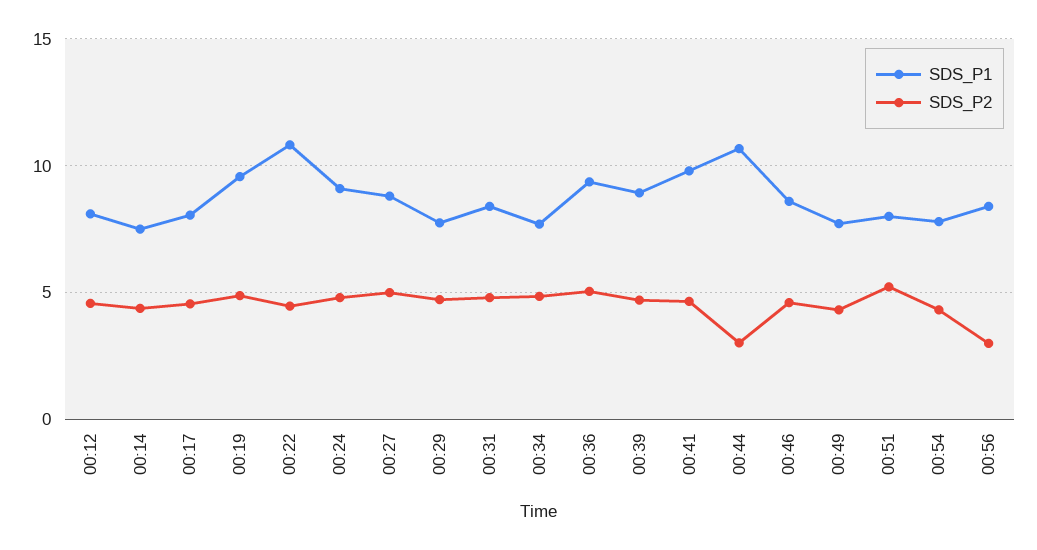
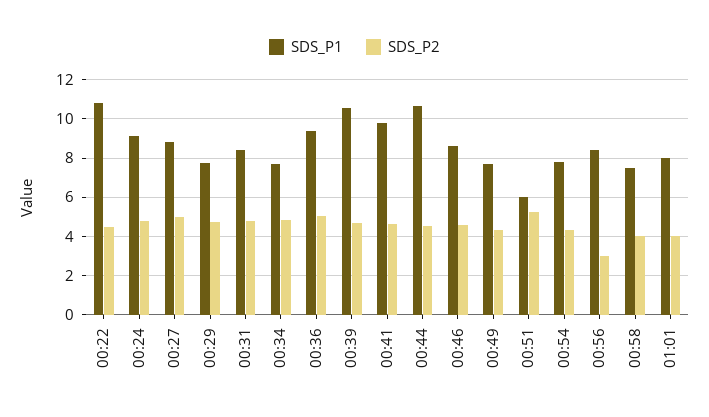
SDS_P1, 00:12: 8 -> none
SDS_P2, 00:12: 4.5 -> none
SDS_P1, 00:14: 7.5 -> none
SDS_P2, 00:14: 4.5 -> none
SDS_P1, 00:17: 8 -> none
SDS_P2, 00:17: 4.5 -> none
SDS_P1, 00:19: 9.5 -> none
SDS_P2, 00:19: 5 -> none
SDS_P1, 00:39: 9 -> 10.5
SDS_P2, 00:44: 3 -> 4.5
SDS_P1, 00:51: 8 -> 6
SDS_P1, 00:58: none -> 7.5
SDS_P2, 00:58: none -> 4
SDS_P1, 01:01: none -> 8
SDS_P2, 01:01: none -> 4

